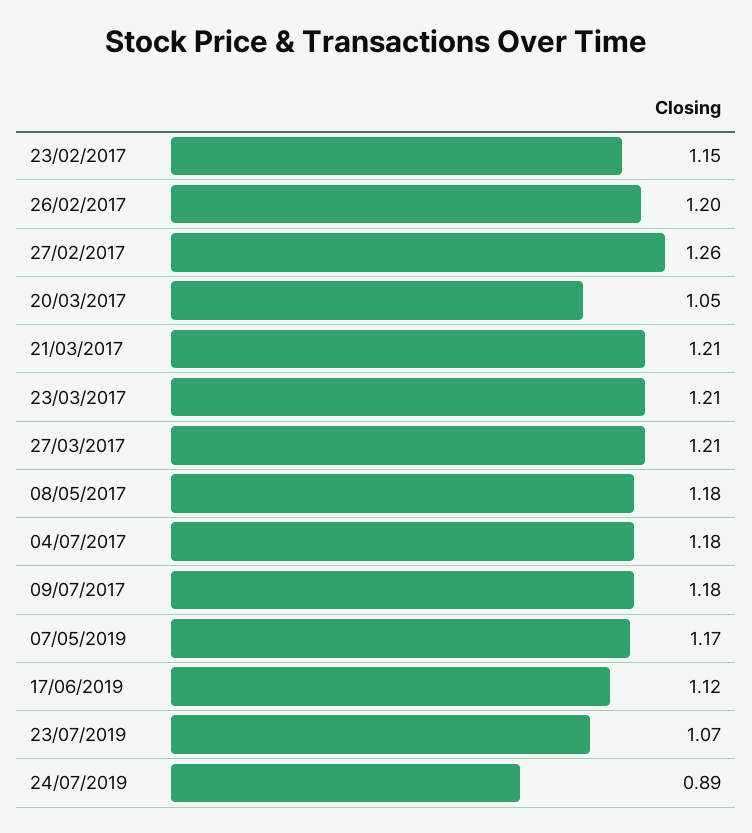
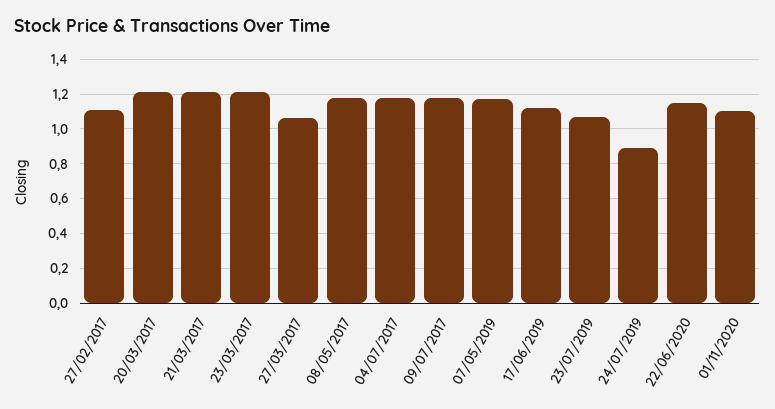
23/02/2017: 1.15 -> none
26/02/2017: 1.2 -> none
27/02/2017: 1.26 -> 1.1
20/03/2017: 1.05 -> 1.2
27/03/2017: 1.21 -> 1.05
22/06/2020: none -> 1.15
01/11/2020: none -> 1.1

